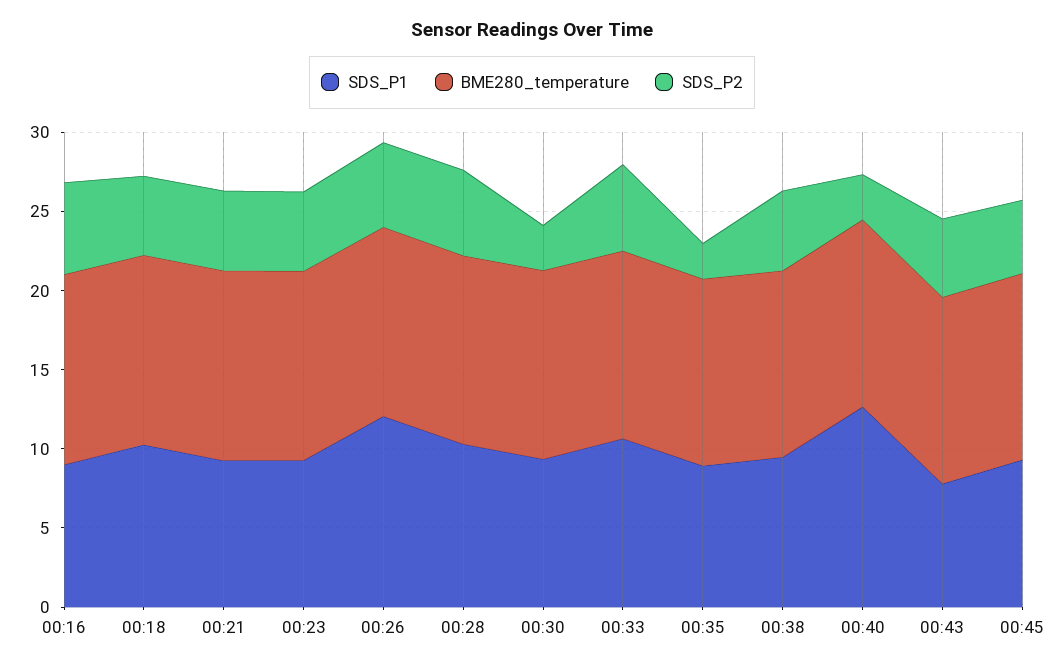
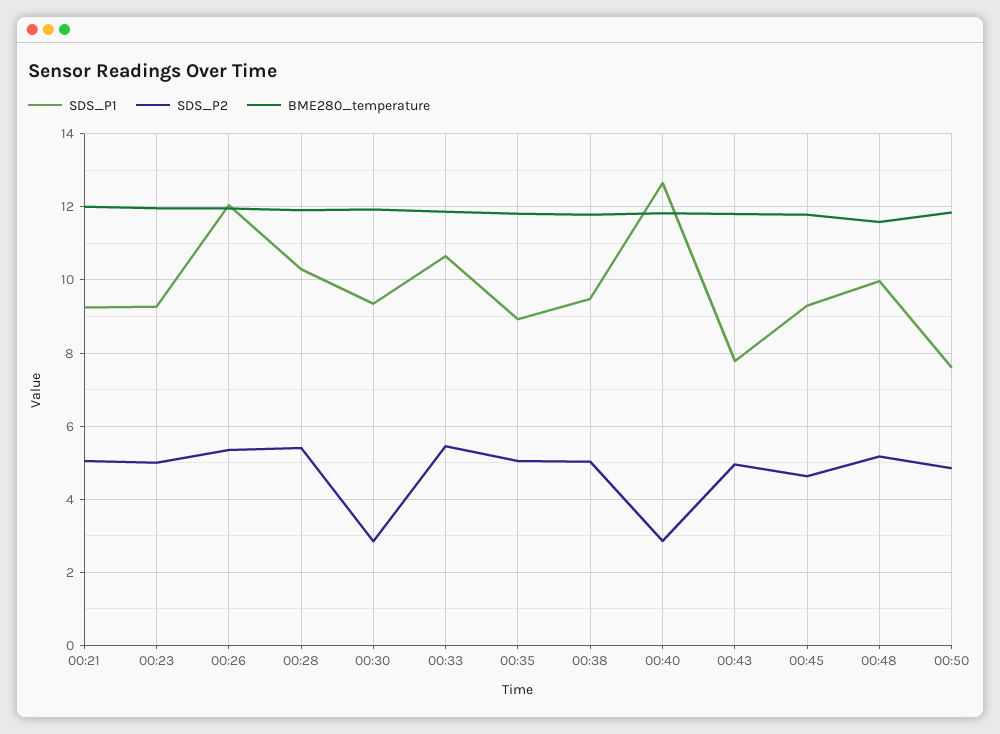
SDS_P1, 00:16: 9 -> none
BME280_temperature, 00:16: 12 -> none
SDS_P2, 00:16: 6 -> none
SDS_P1, 00:18: 10 -> none
BME280_temperature, 00:18: 12 -> none
SDS_P2, 00:18: 5 -> none
SDS_P2, 00:35: 2 -> 5
SDS_P1, 00:48: none -> 10
SDS_P2, 00:48: none -> 5.2
BME280_temperature, 00:48: none -> 11.6
SDS_P1, 00:50: none -> 7.6
SDS_P2, 00:50: none -> 4.8
BME280_temperature, 00:50: none -> 11.8

